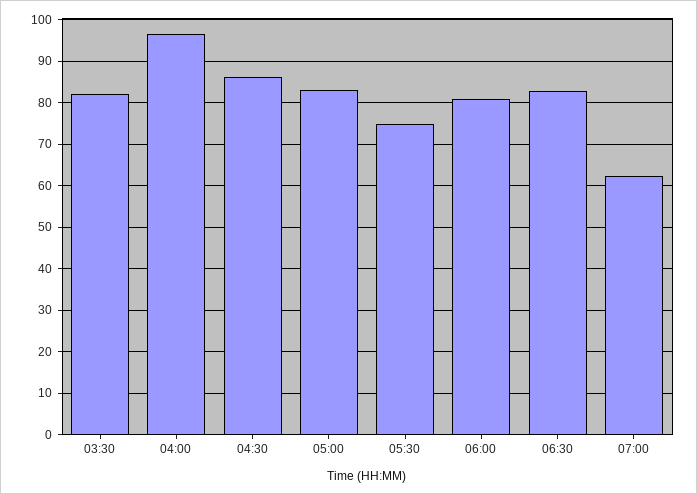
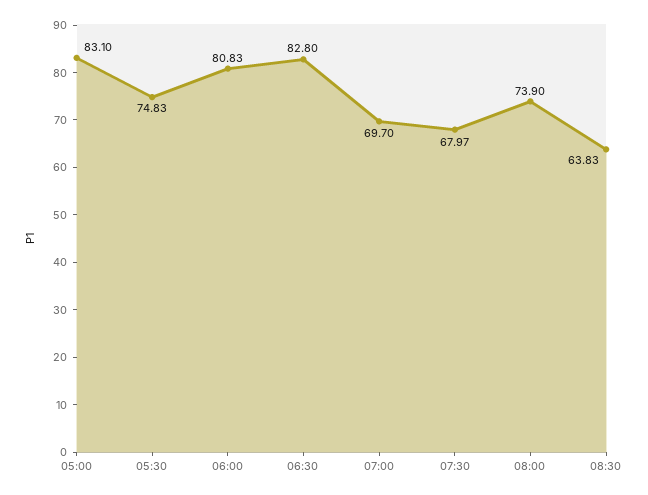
03:30: 82 -> none
04:00: 96 -> none
04:30: 86 -> none
07:00: 62 -> 69.7
07:30: none -> 67.97
08:00: none -> 73.9
08:30: none -> 63.83

